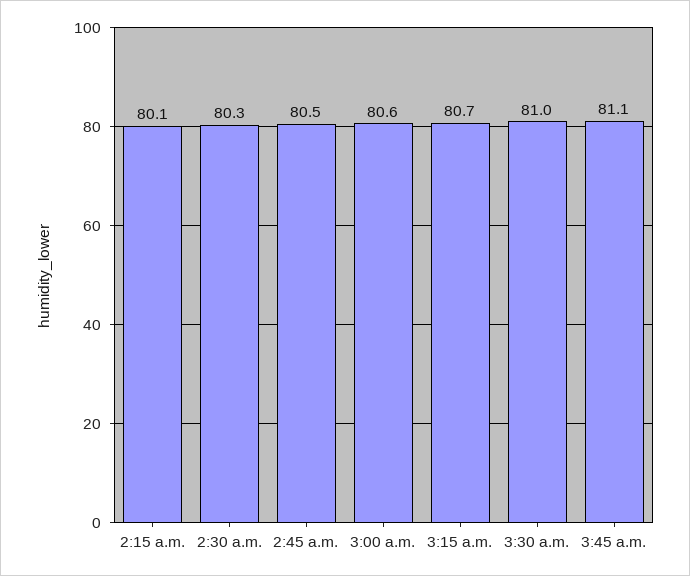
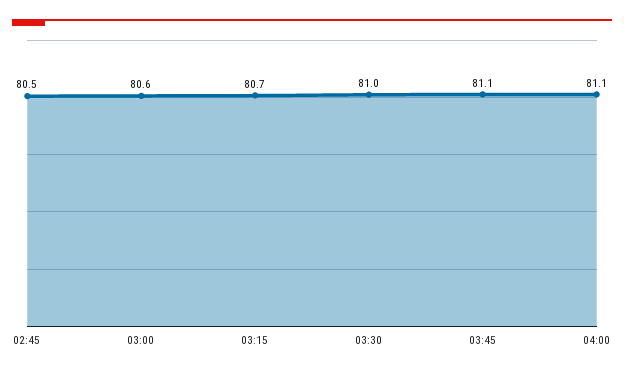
2:15 a.m.: 80.1 -> none
2:30 a.m.: 80.3 -> none
04:00: none -> 81.1

